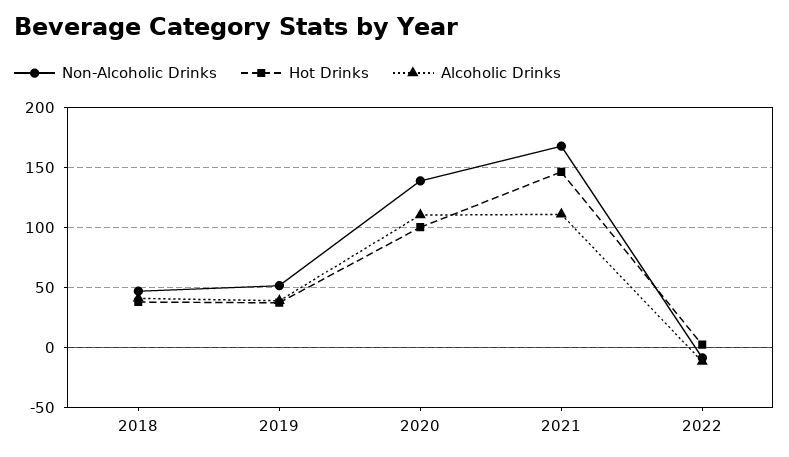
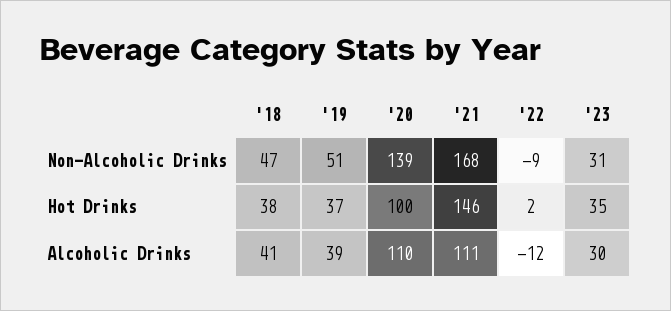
Non-Alcoholic Drinks, '23: none -> 31
Hot Drinks, '23: none -> 35
Alcoholic Drinks, '23: none -> 30

